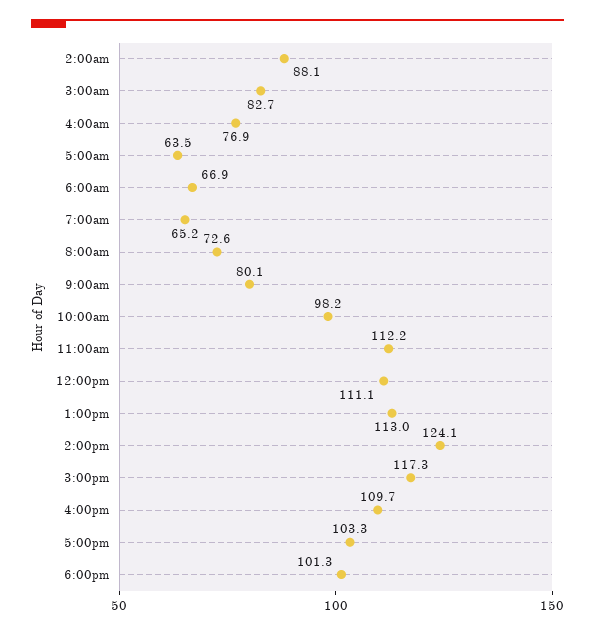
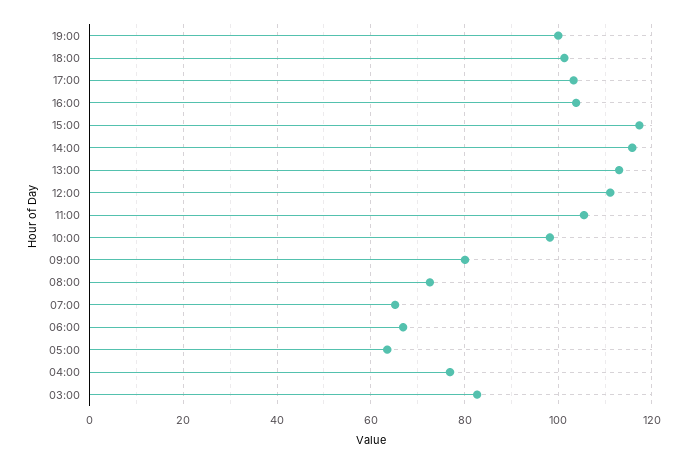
2:00am: 88.1 -> none
11:00am: 112.2 -> 106
2:00pm: 124.1 -> 116
4:00pm: 109.7 -> 104
19:00: none -> 100

